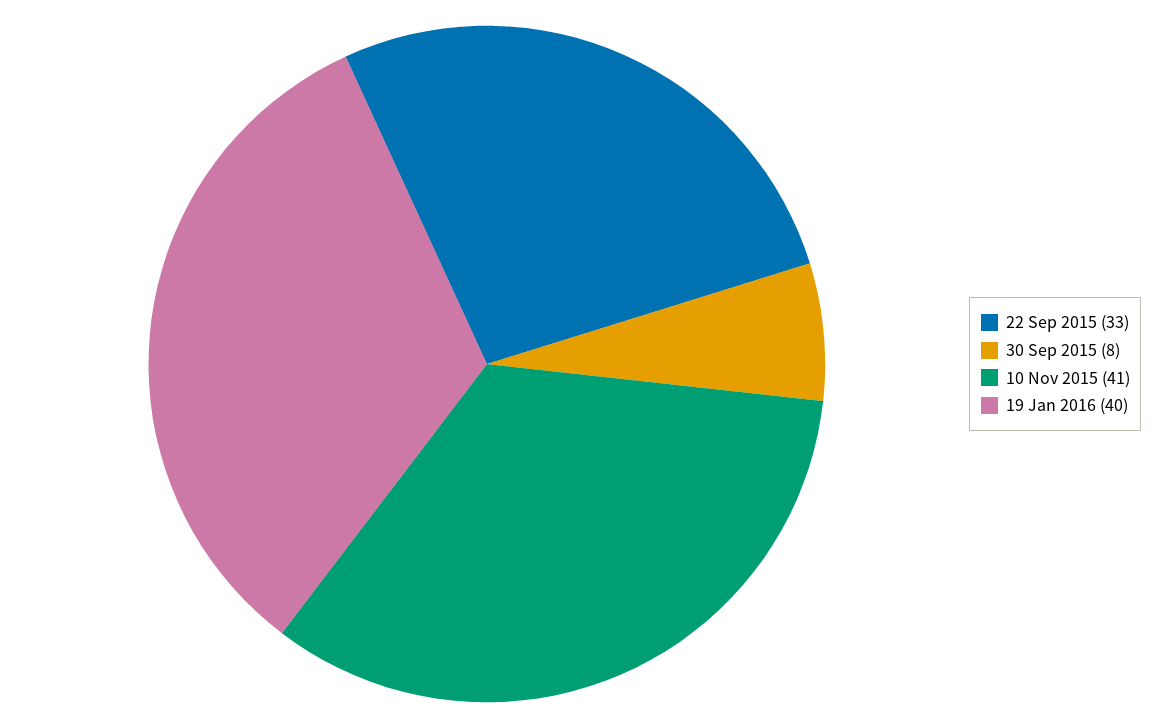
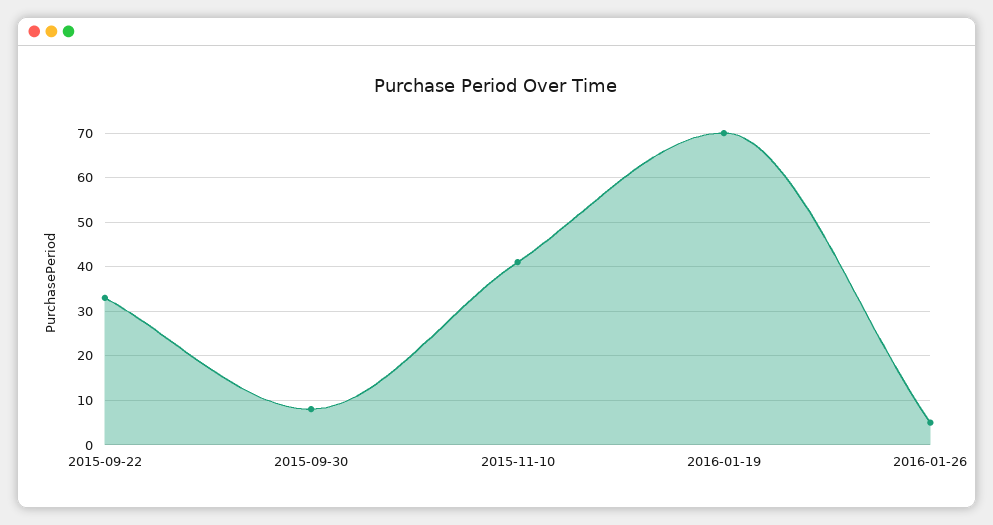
19 Jan 2016: 40 -> 70
2016-01-26: none -> 5

